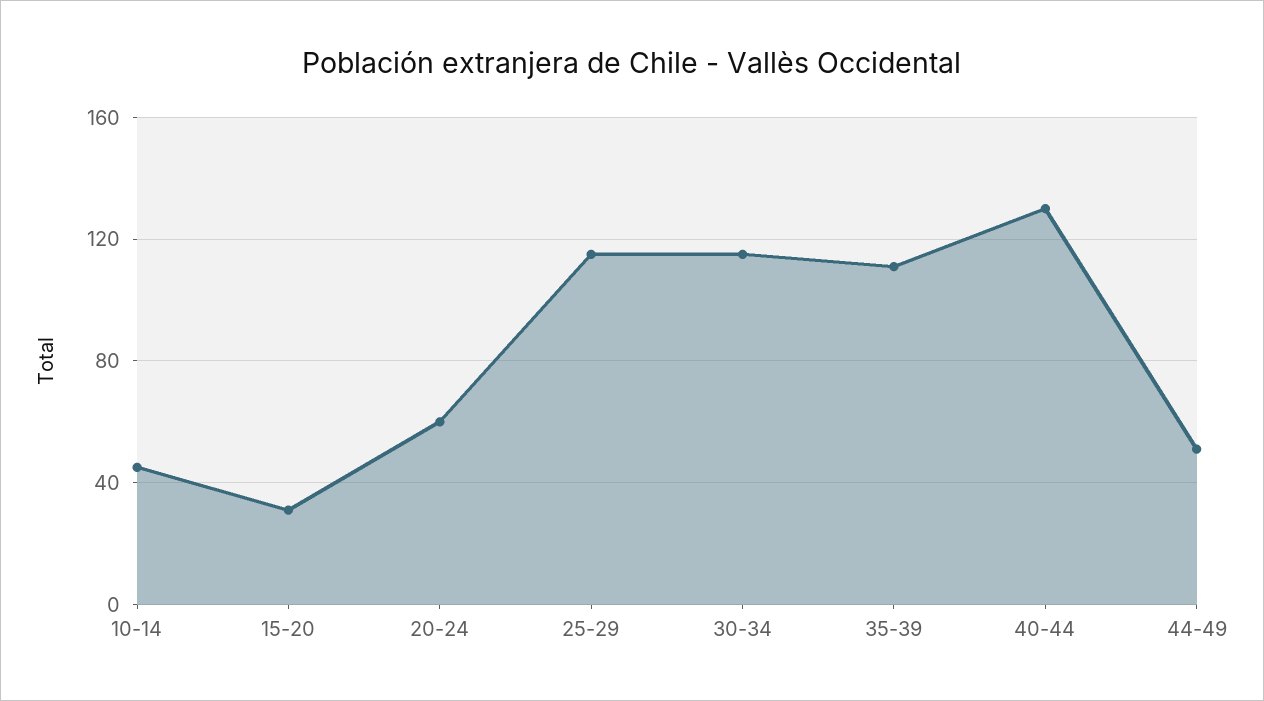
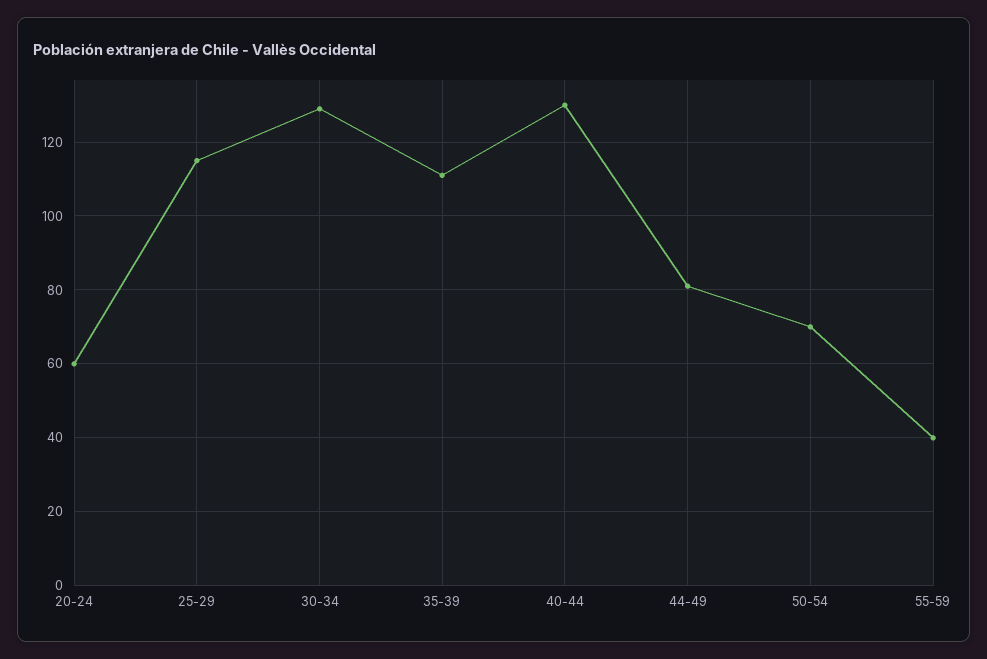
10-14: 45 -> none
15-20: 30 -> none
30-34: 115 -> 130
44-49: 50 -> 80
50-54: none -> 70
55-59: none -> 40

